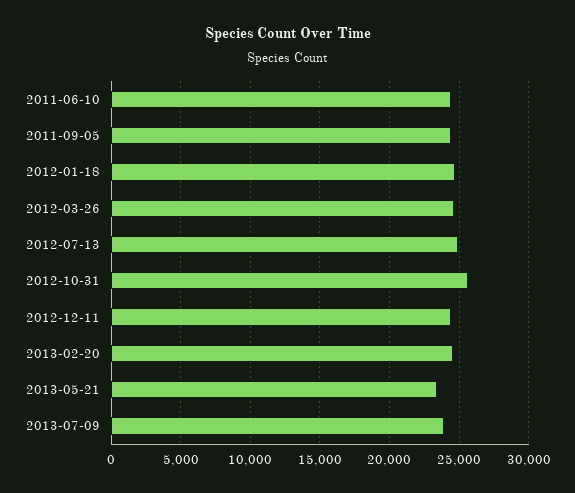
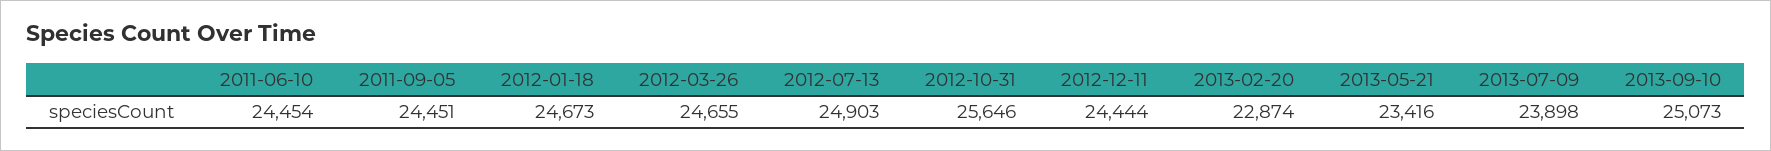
2013-02-20: 24500 -> 22874
2013-09-10: none -> 25073

